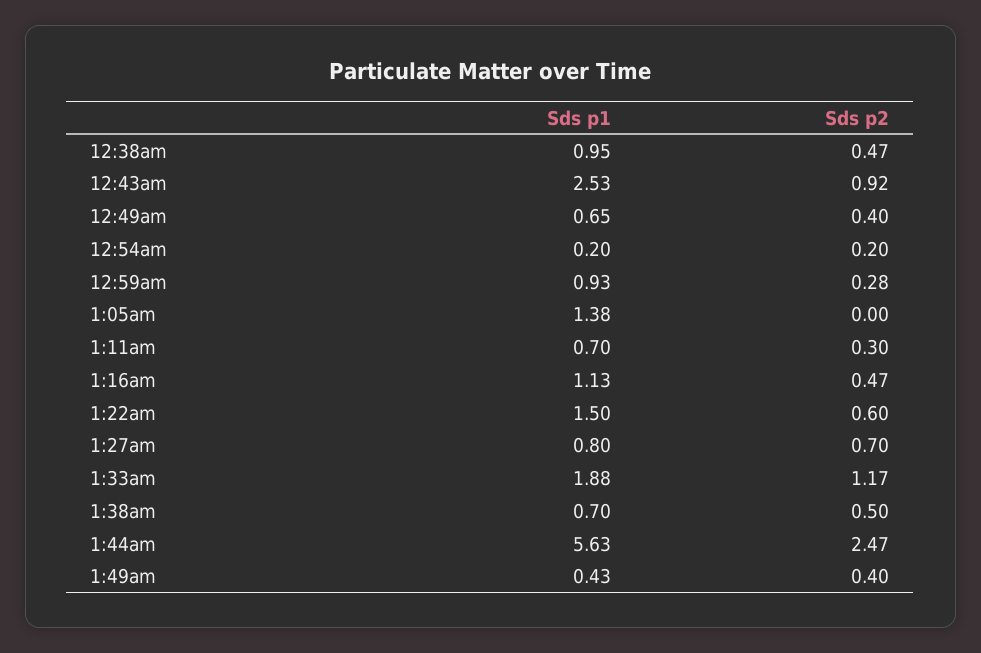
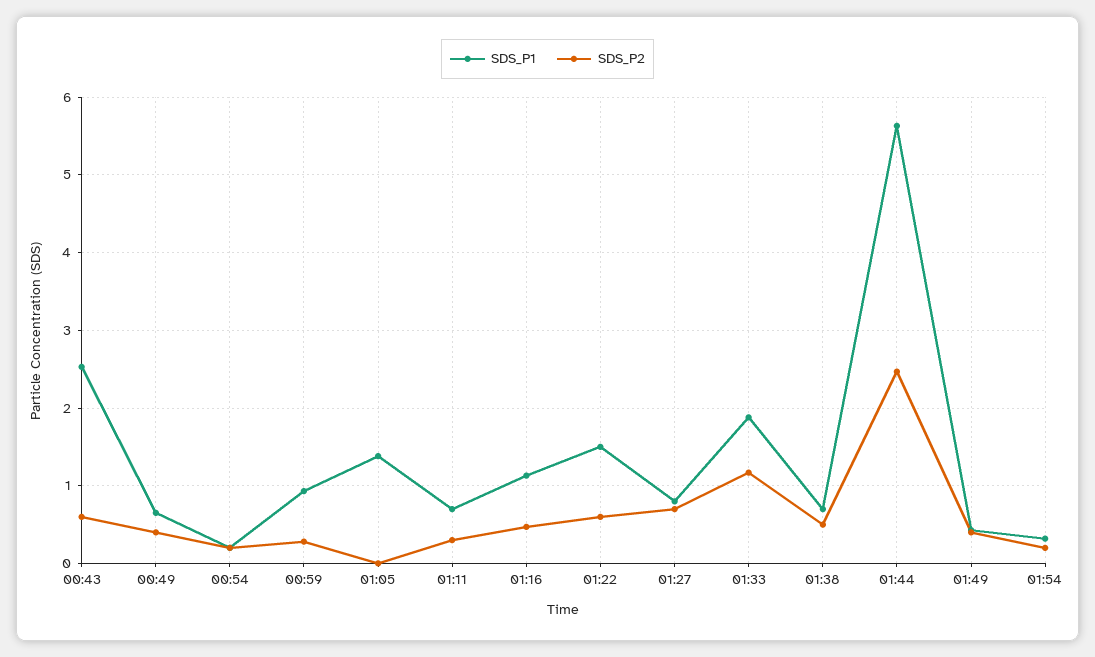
Sds p1, 12:38am: 0.95 -> none
Sds p2, 12:38am: 0.47 -> none
Sds p2, 12:43am: 0.92 -> 0.6
Sds p1, 01:54: none -> 0.3
Sds p2, 01:54: none -> 0.2

